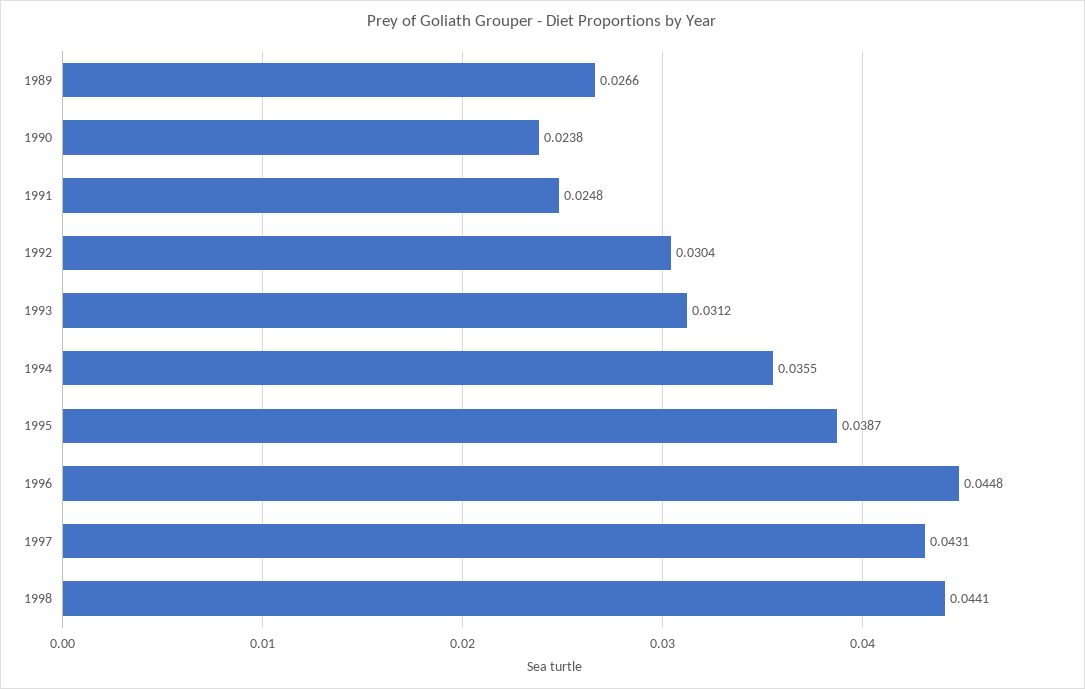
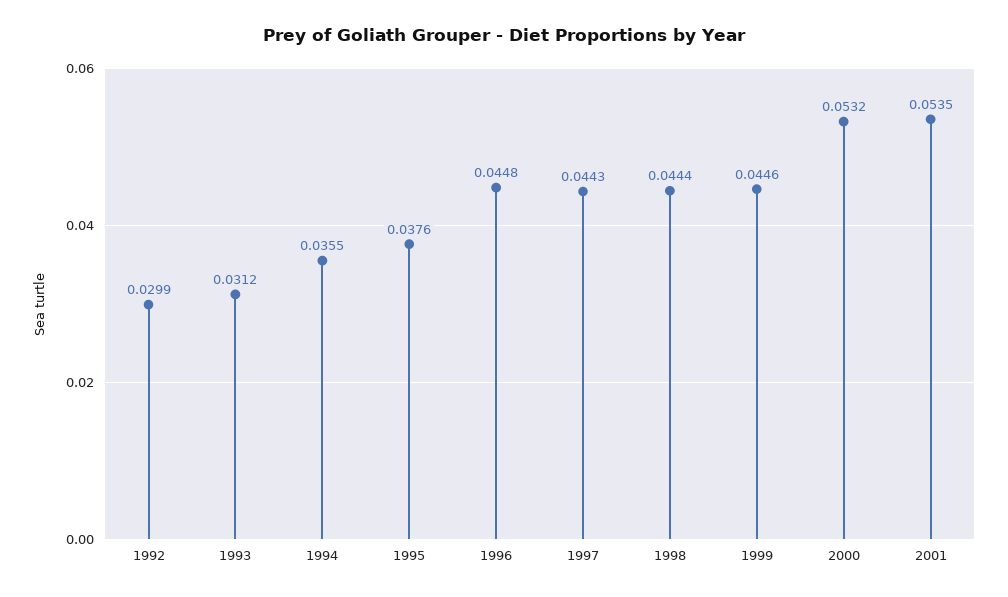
1989: 0.0266 -> none
1990: 0.0238 -> none
1991: 0.0248 -> none
1992: 0.0304 -> 0.0299
1995: 0.0387 -> 0.0376
1997: 0.0431 -> 0.0443
1998: 0.0441 -> 0.0444
1999: none -> 0.0446
2000: none -> 0.0532
2001: none -> 0.0535

